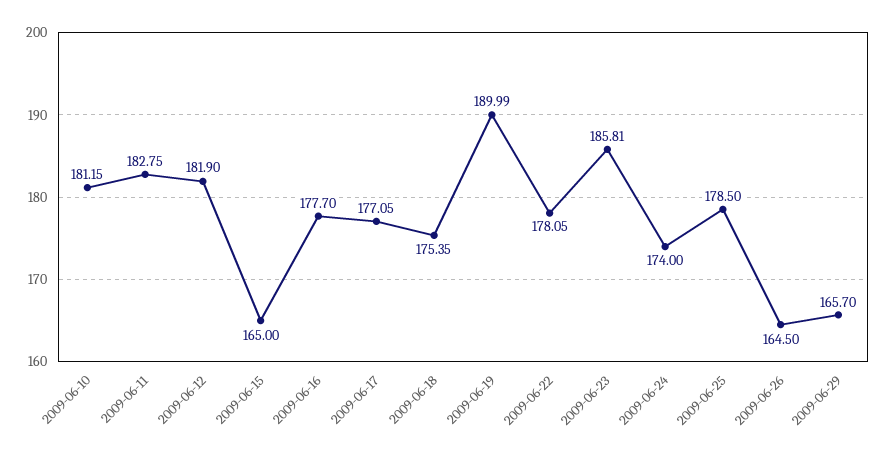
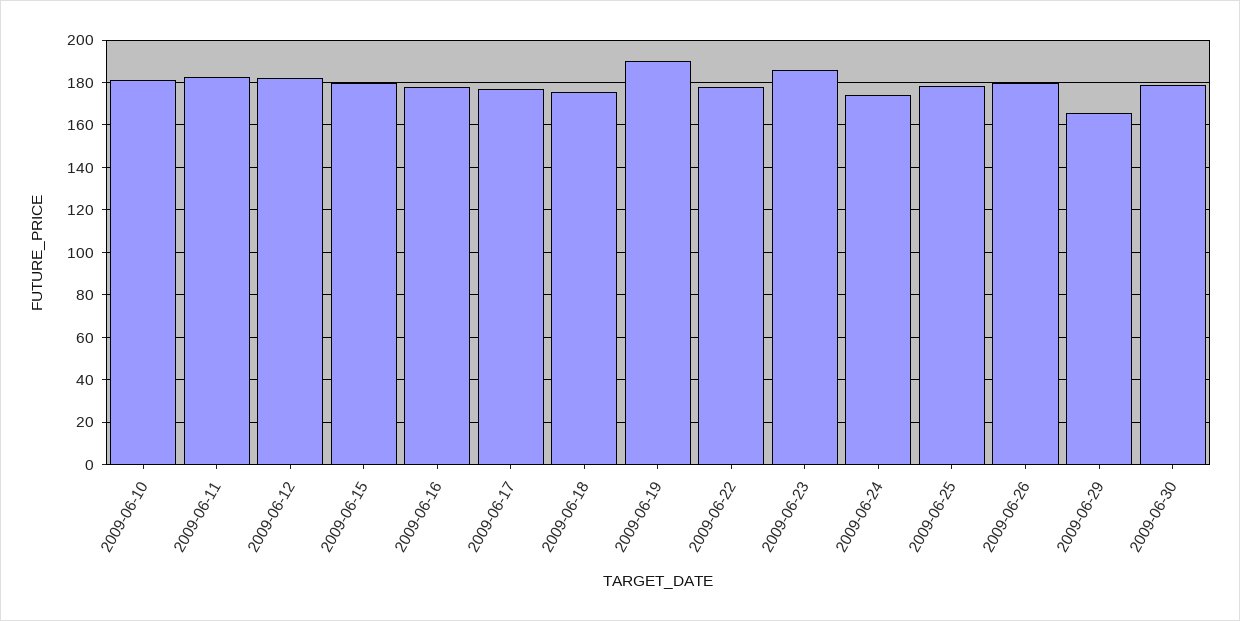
2009-06-15: 165 -> 180
2009-06-26: 164.5 -> 180
2009-06-30: none -> 180

